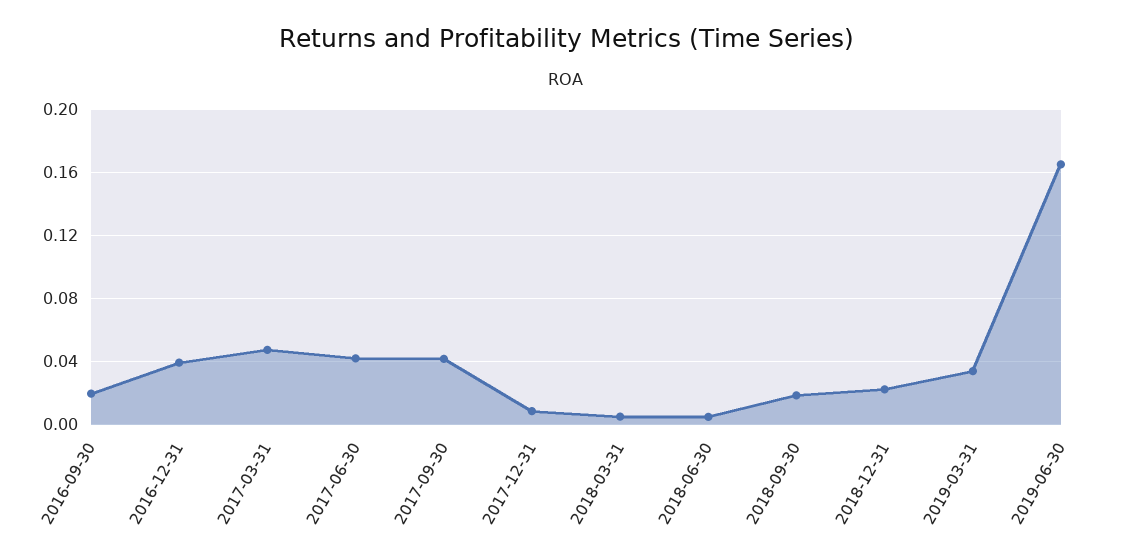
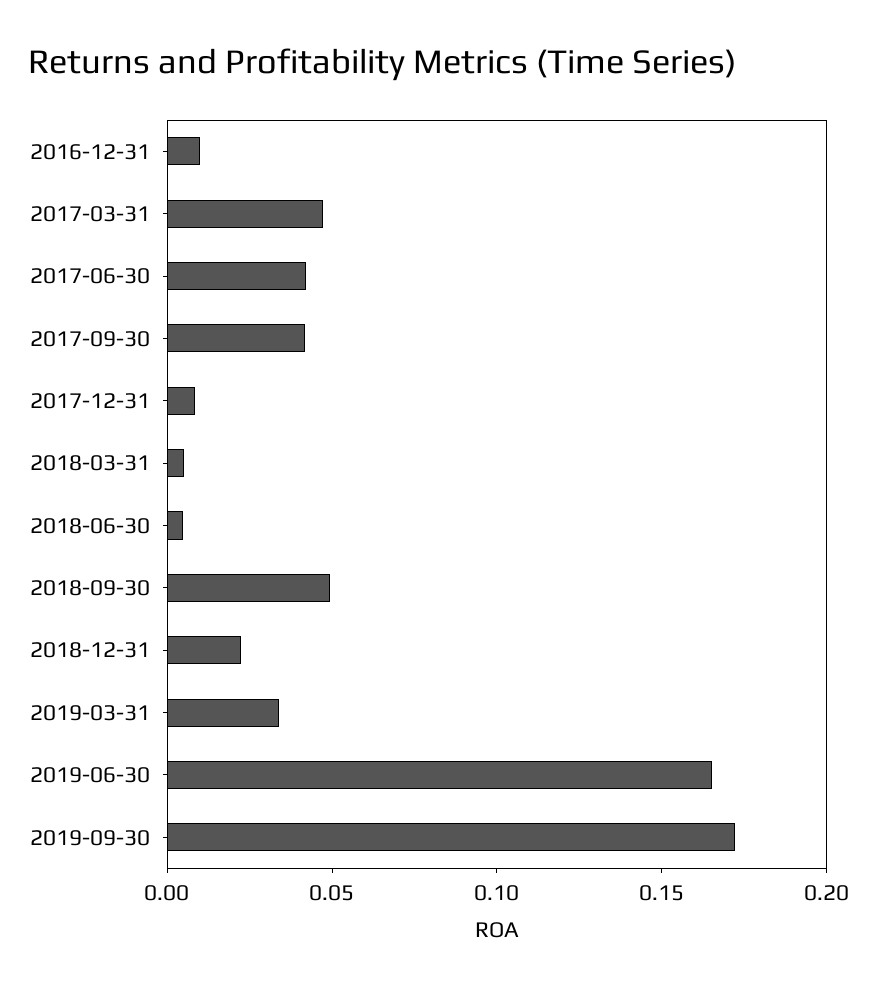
2016-09-30: 0.02 -> none
2016-12-31: 0.04 -> 0.01
2018-09-30: 0.02 -> 0.05
2019-09-30: none -> 0.17

